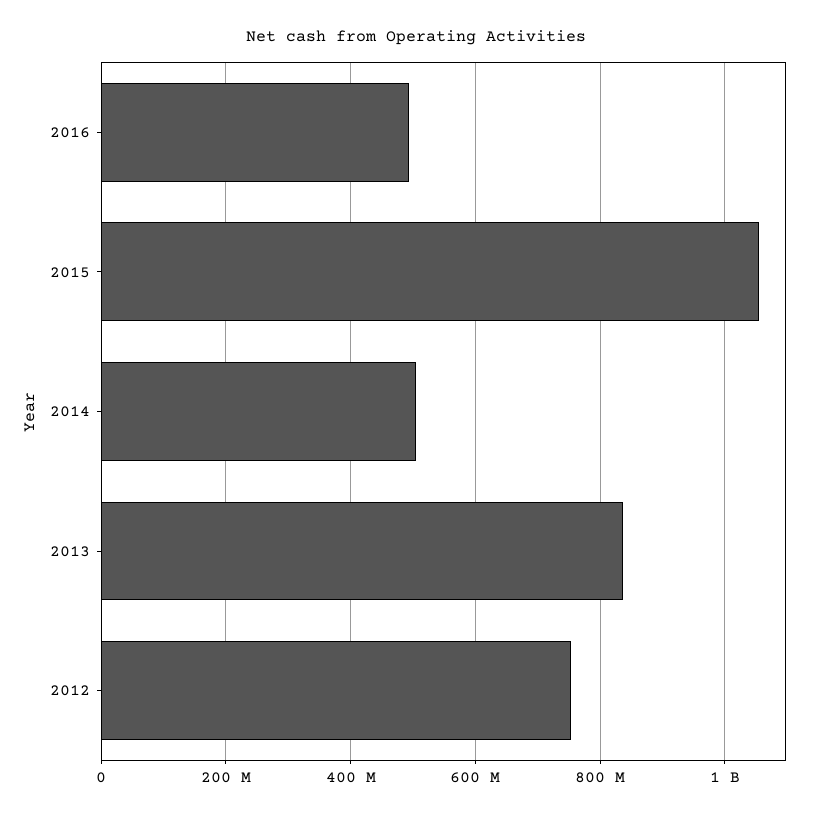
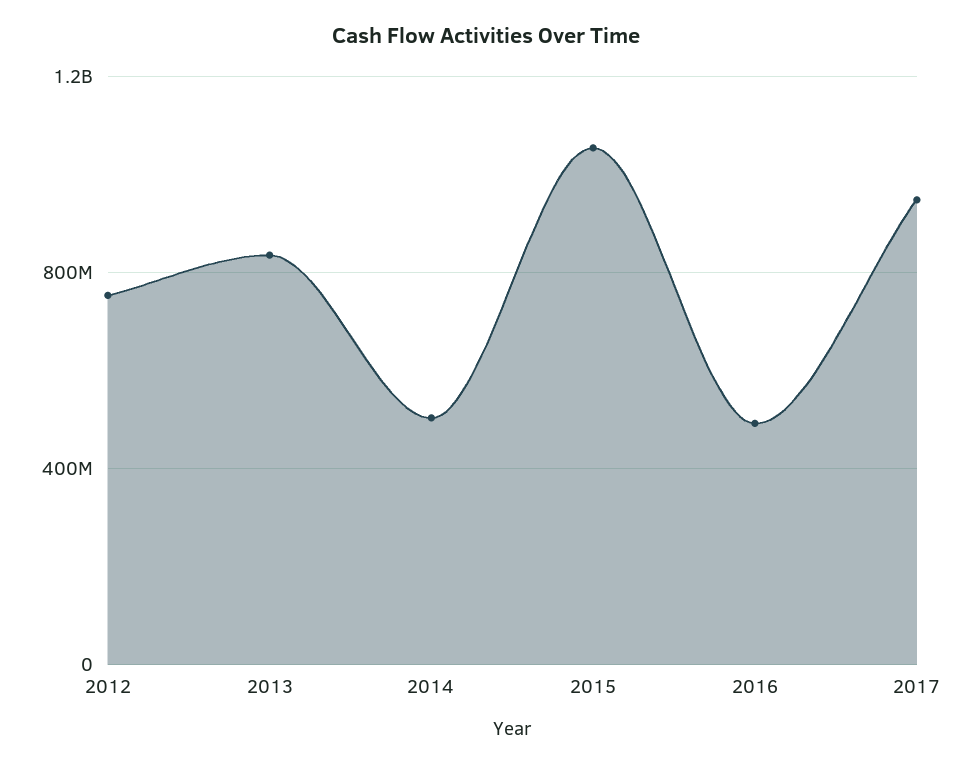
2017: none -> 950000000

